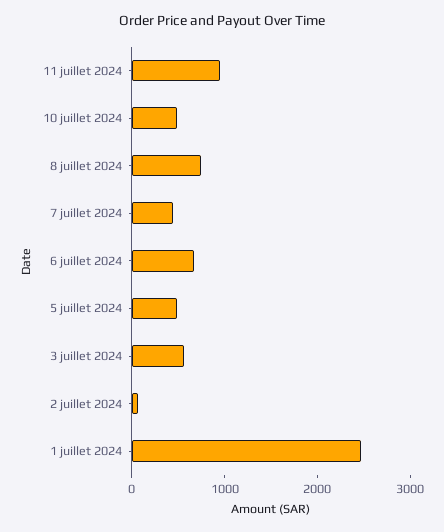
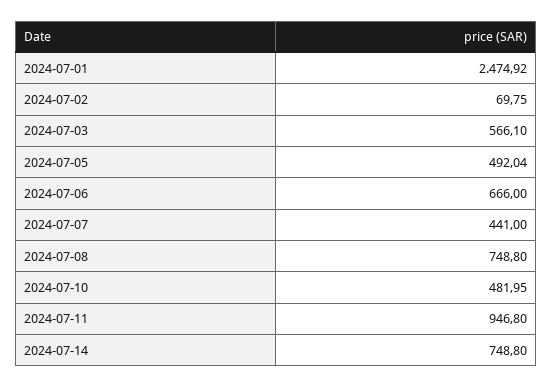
2024-07-14: none -> 748.8

